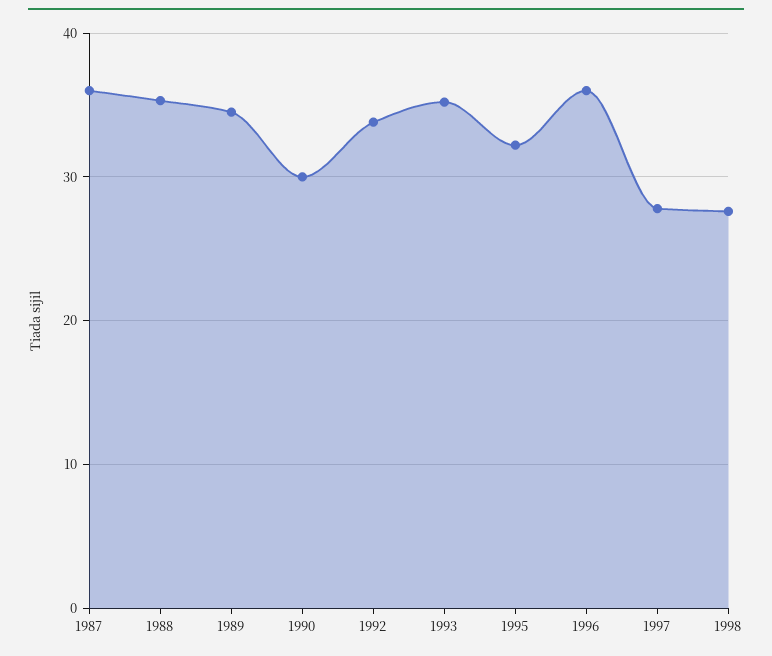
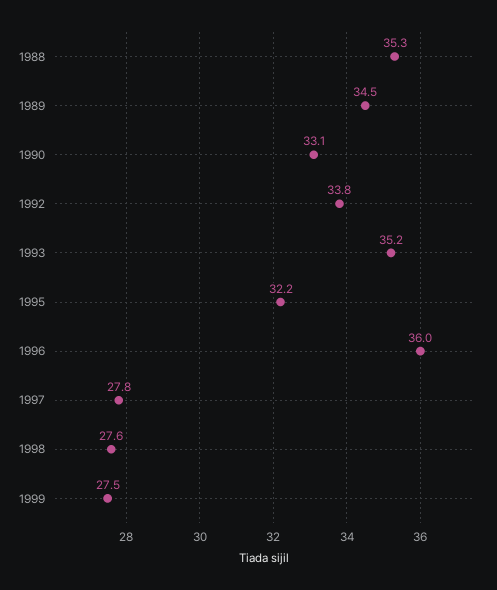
1987: 36 -> none
1990: 30 -> 33.1
1999: none -> 27.5

